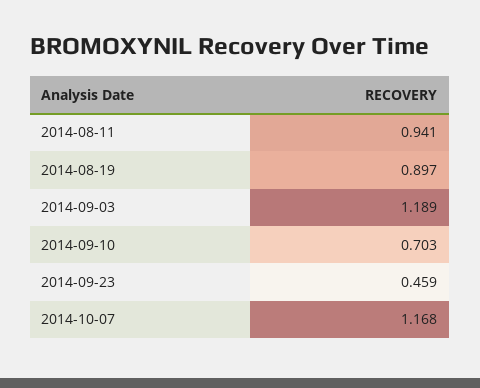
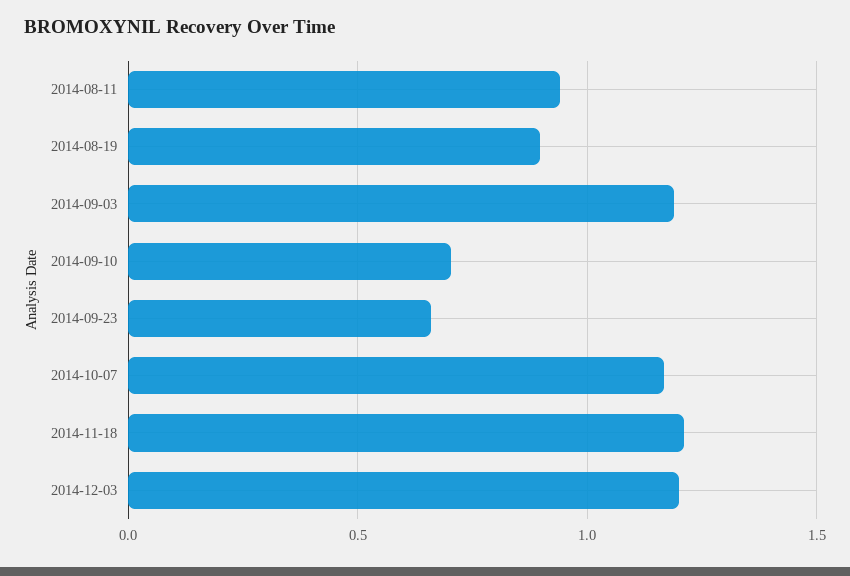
2014-09-23: 0.459 -> 0.65
2014-11-18: none -> 1.2
2014-12-03: none -> 1.2

